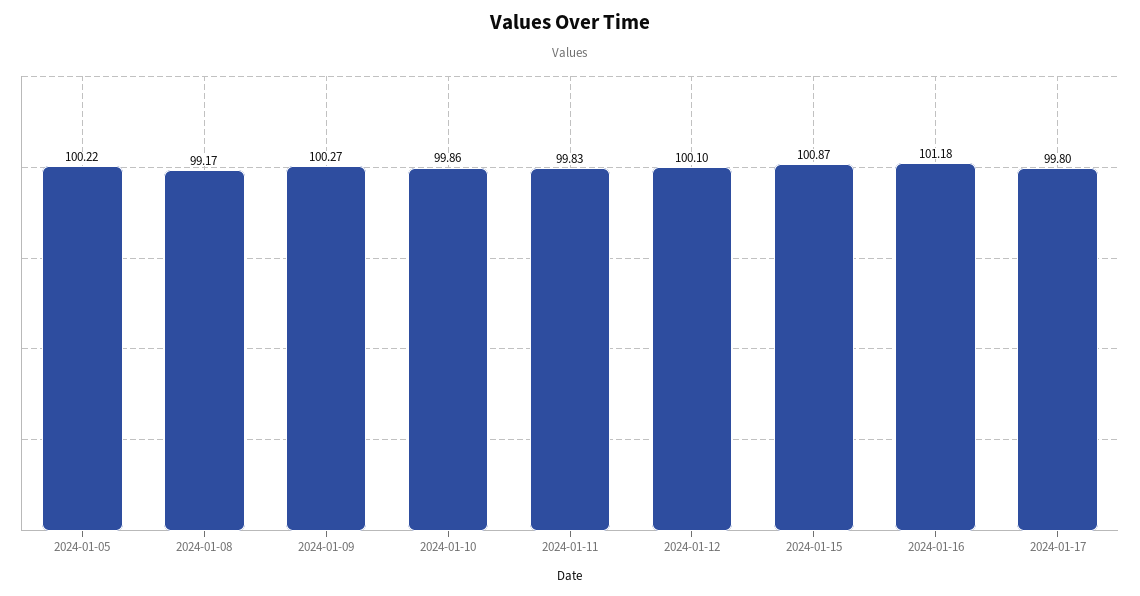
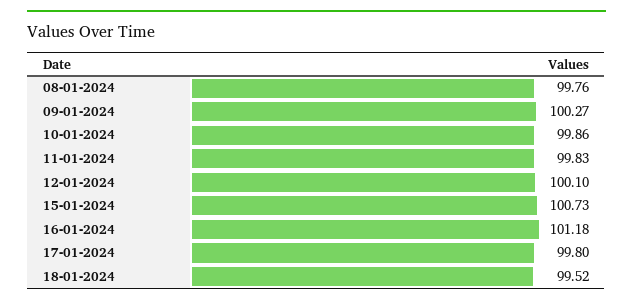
2024-01-05: 100.22 -> none
2024-01-08: 99.17 -> 99.76
2024-01-15: 100.87 -> 100.73
18-01-2024: none -> 99.52

